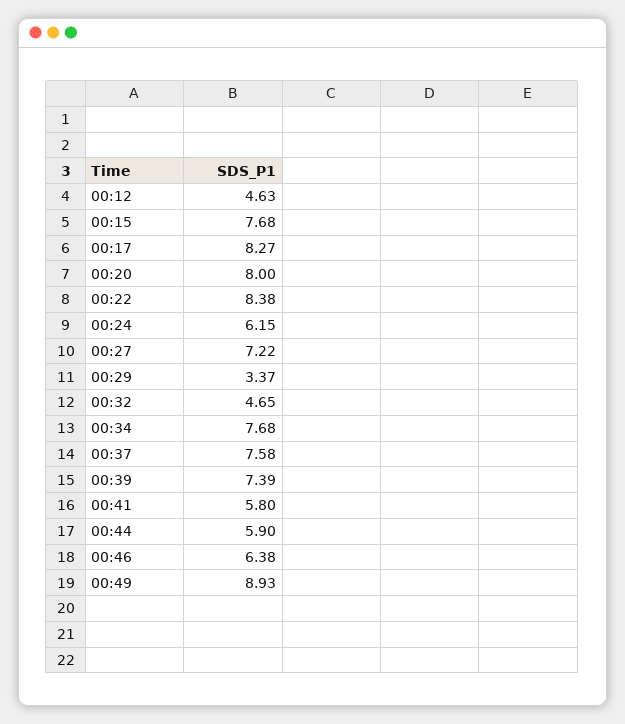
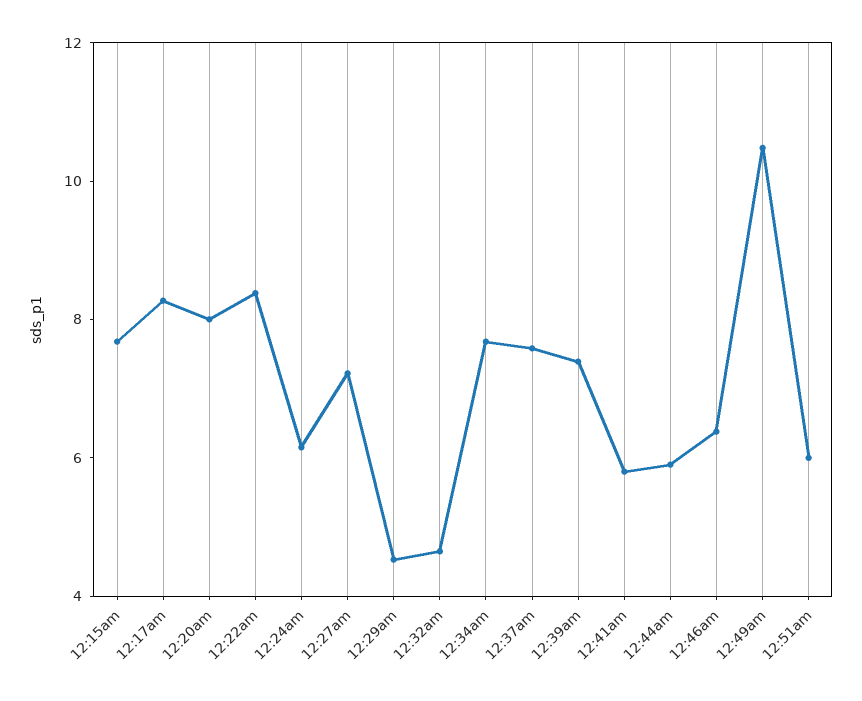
00:12: 4.63 -> none
00:29: 3.37 -> 4.5
00:49: 8.93 -> 10.5
12:51am: none -> 6

